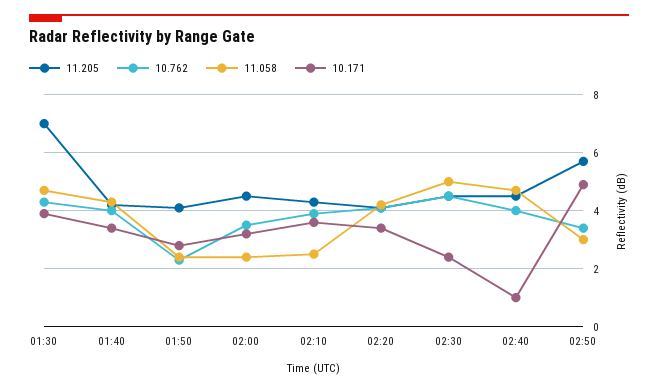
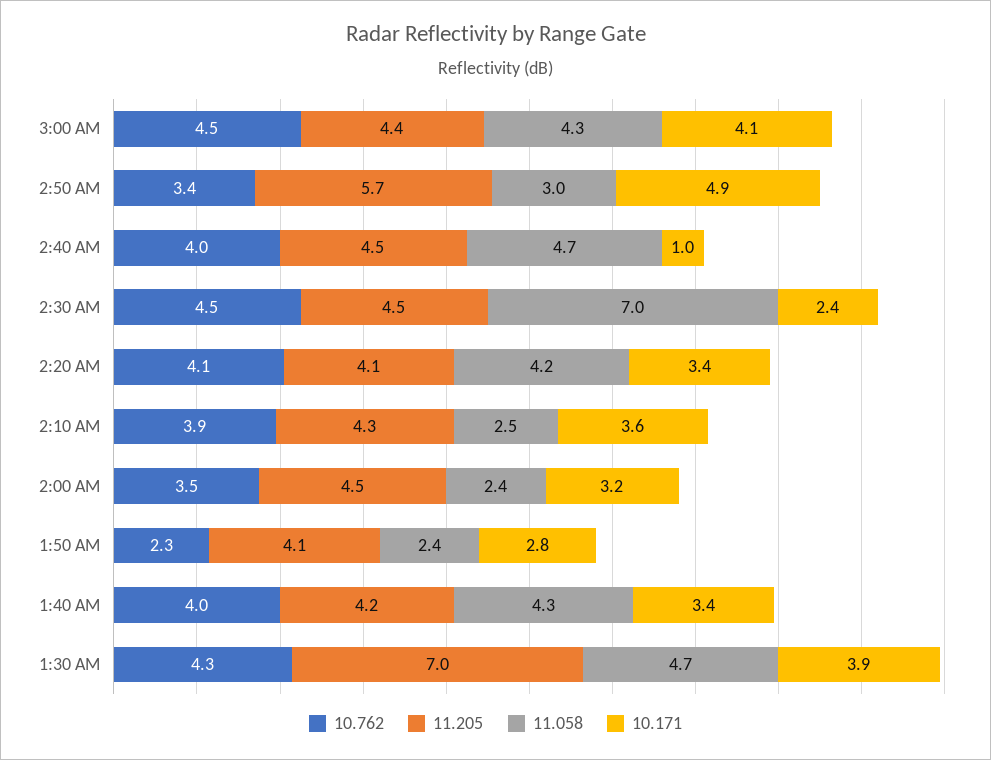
11.058, 02:30: 5 -> 7
10.762, 3:00 AM: none -> 4.5
11.205, 3:00 AM: none -> 4.4
11.058, 3:00 AM: none -> 4.3
10.171, 3:00 AM: none -> 4.1

